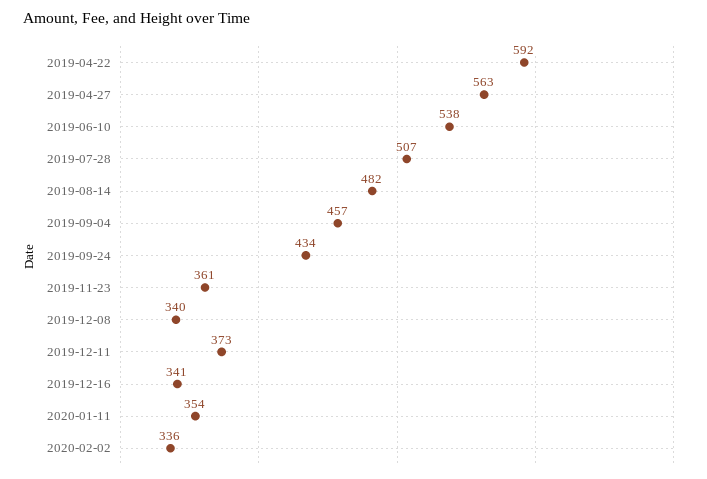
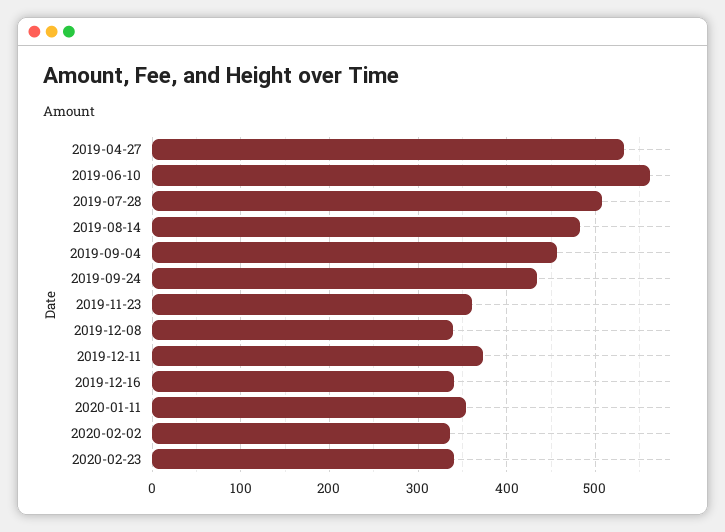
2019-04-22: 592 -> none
2019-04-27: 563 -> 530
2019-06-10: 538 -> 560
2020-02-23: none -> 340

